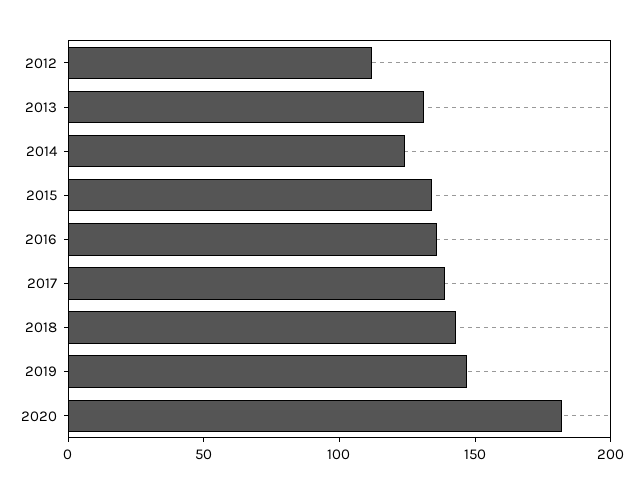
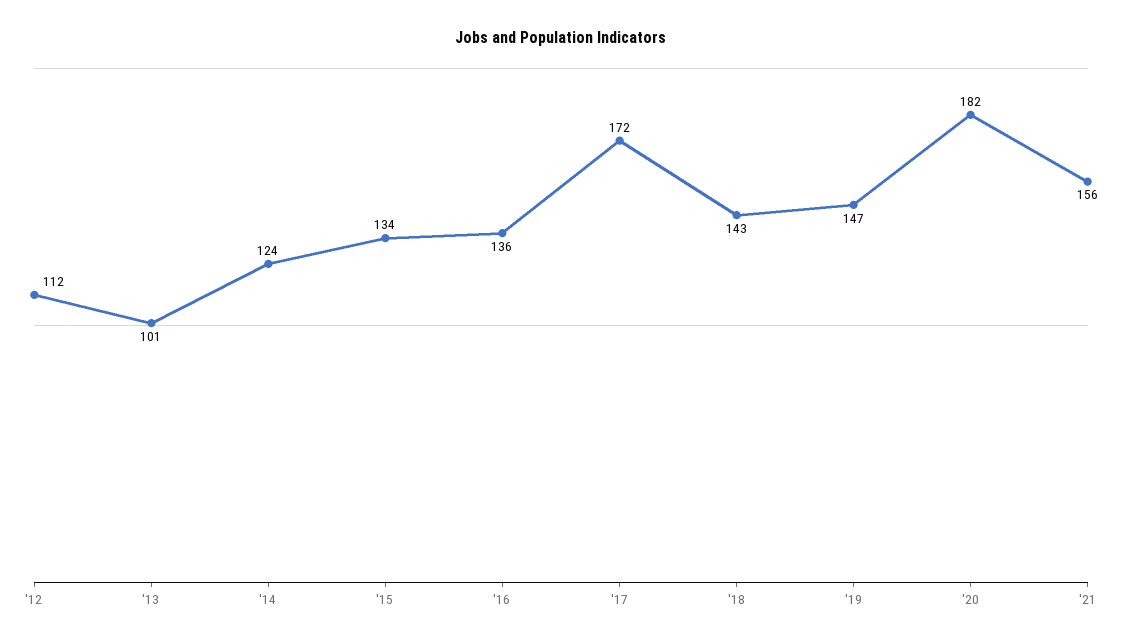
2013: 130 -> 101
2017: 140 -> 172
'21: none -> 156

